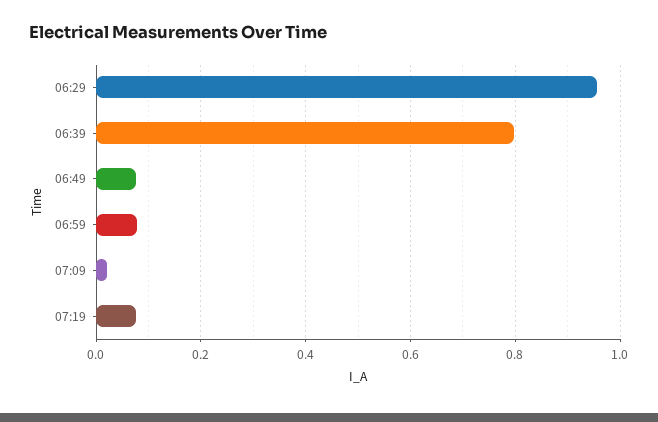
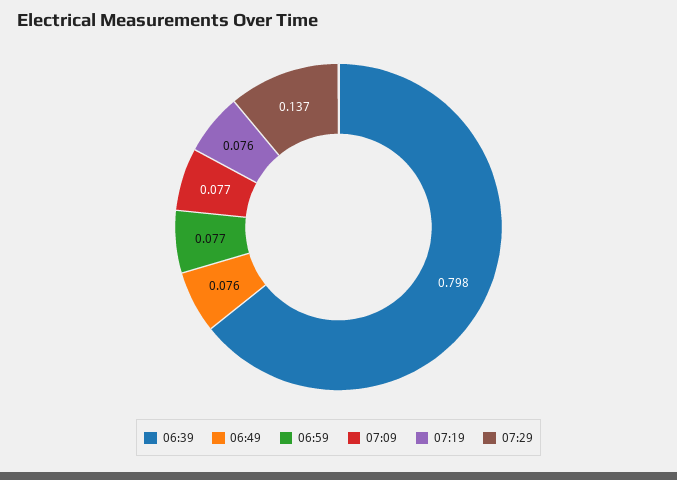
06:29: 0.96 -> none
07:09: 0.02 -> 0.077
07:29: none -> 0.137

